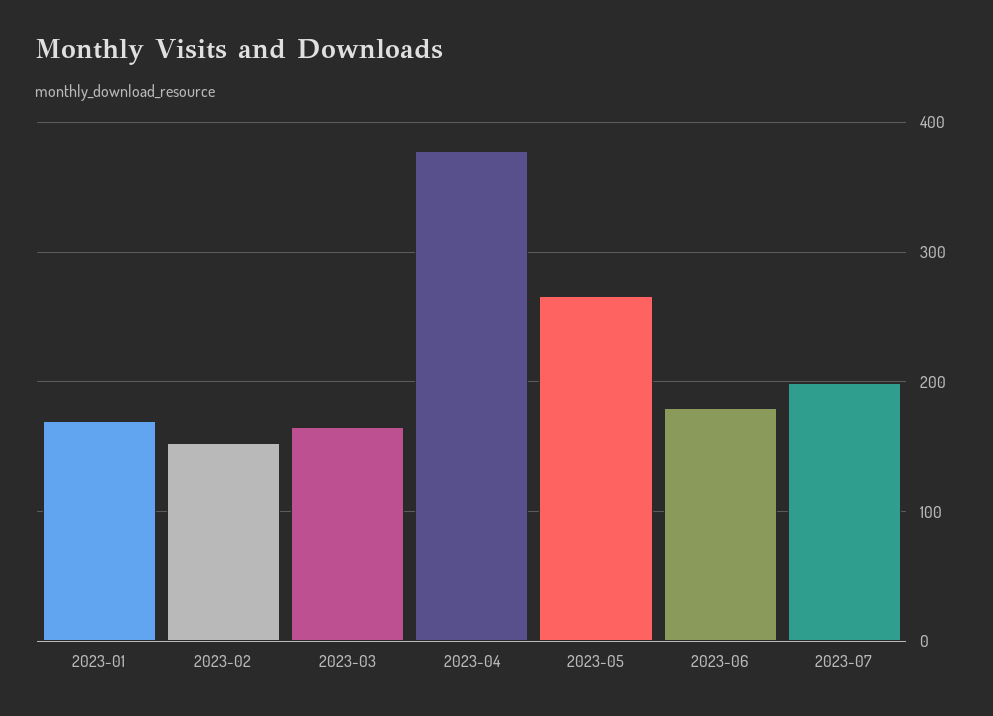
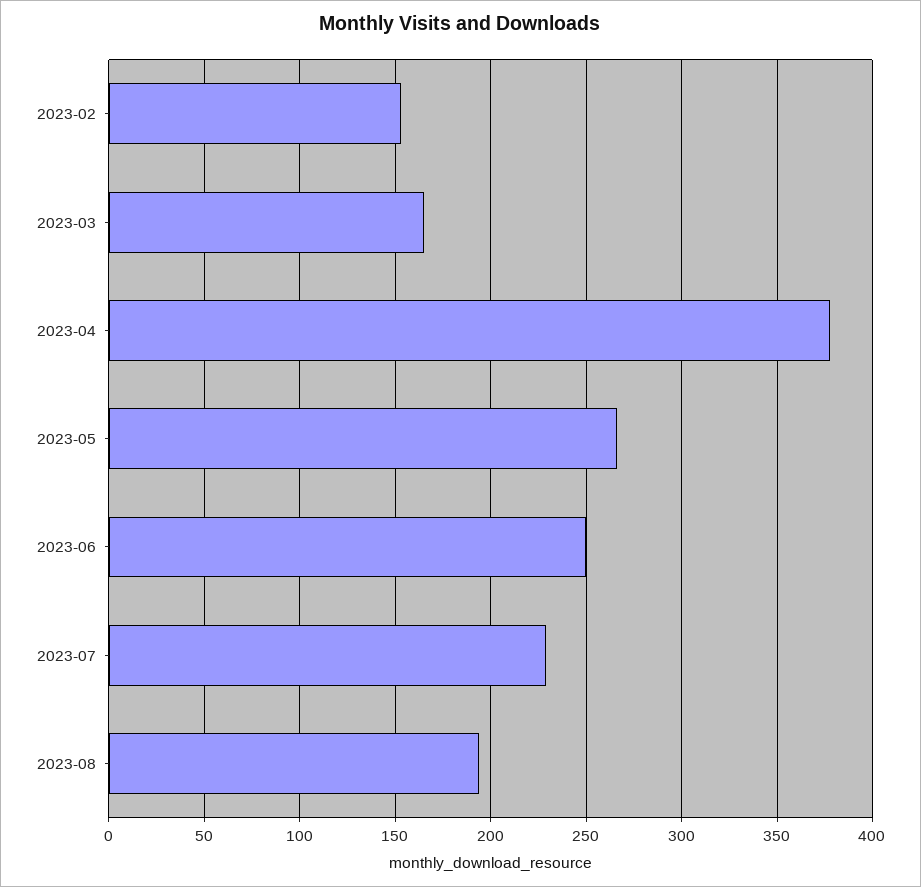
2023-01: 170 -> none
2023-06: 180 -> 250
2023-07: 200 -> 230
2023-08: none -> 195

